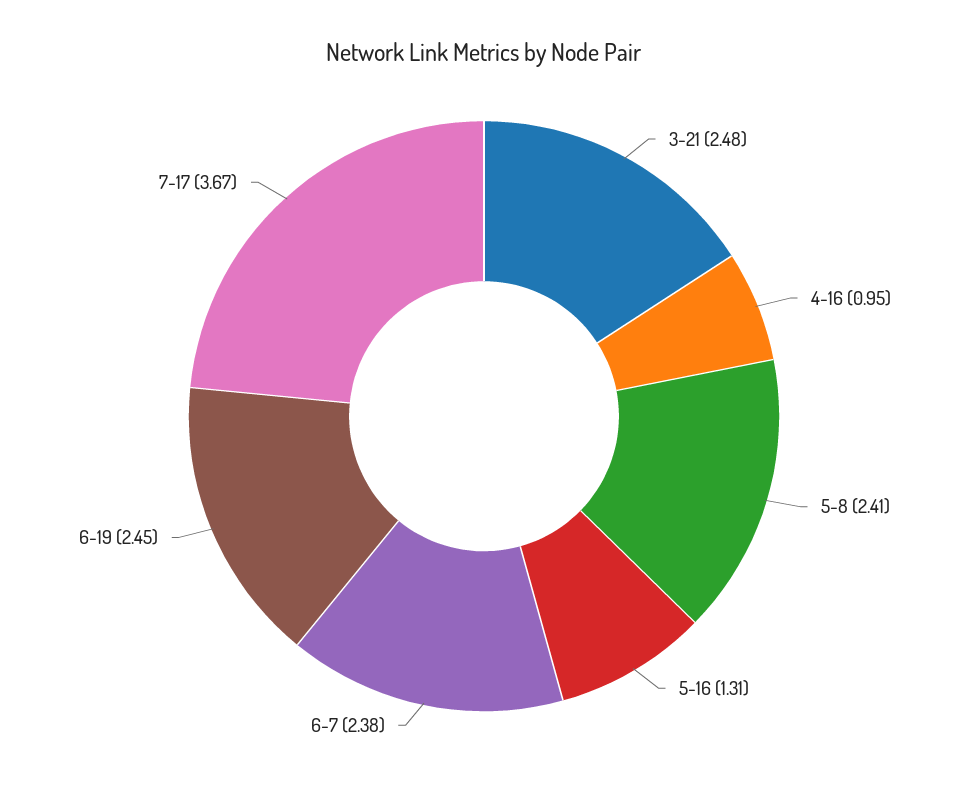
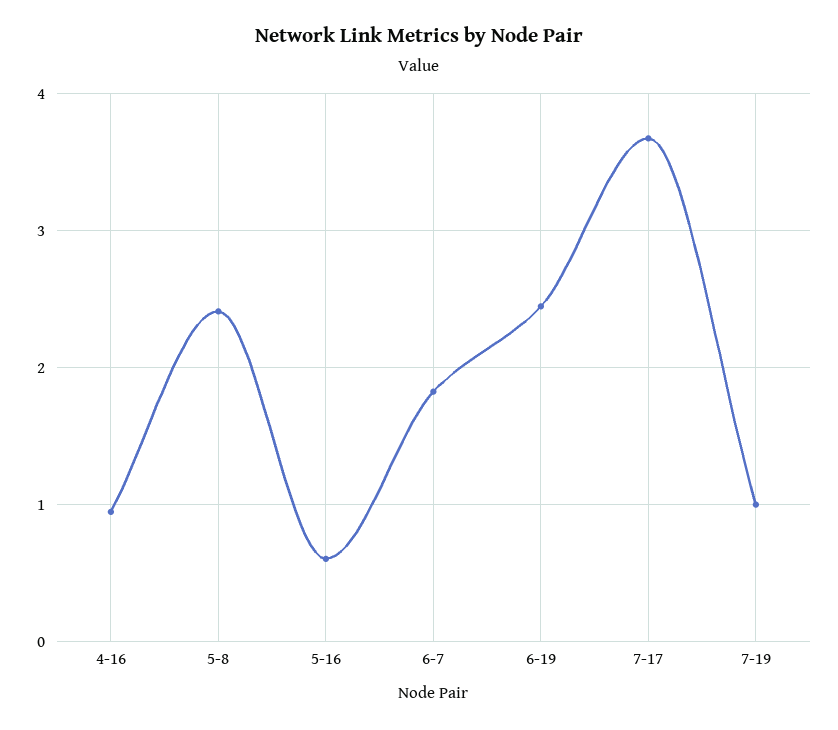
3-21: 2.48 -> none
5-16: 1.31 -> 0.6
6-7: 2.38 -> 1.8
7-19: none -> 1

